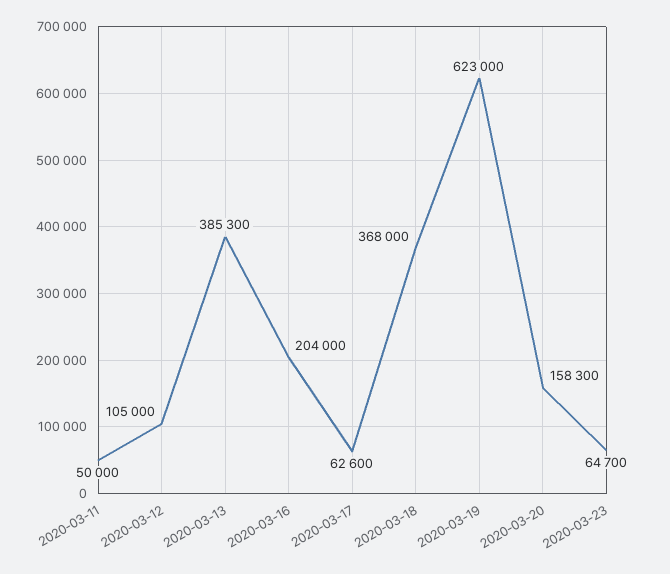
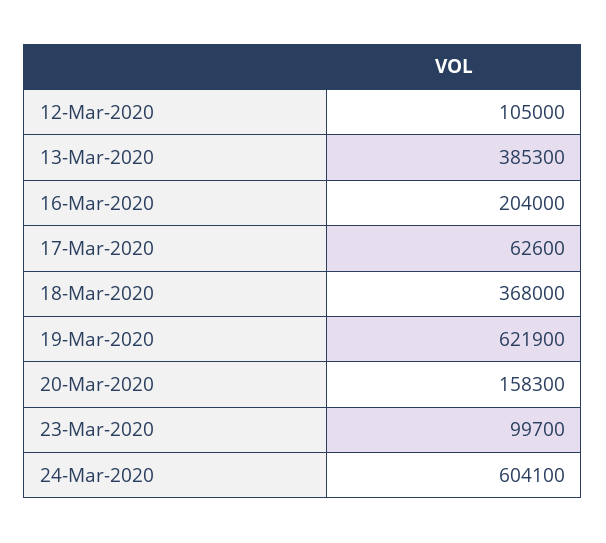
2020-03-11: 50000 -> none
2020-03-19: 623000 -> 621900
2020-03-23: 64700 -> 99700
24-Mar-2020: none -> 604100

